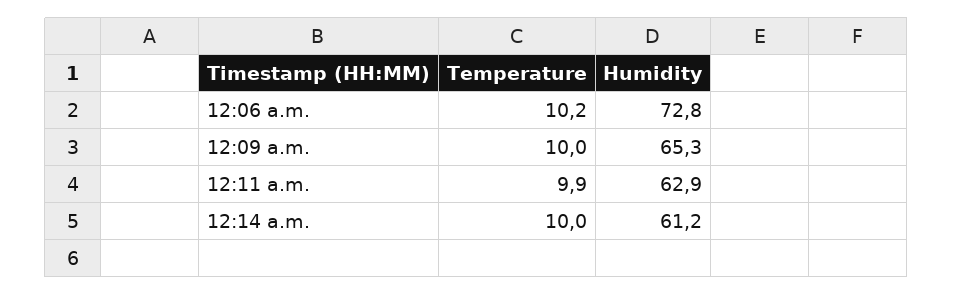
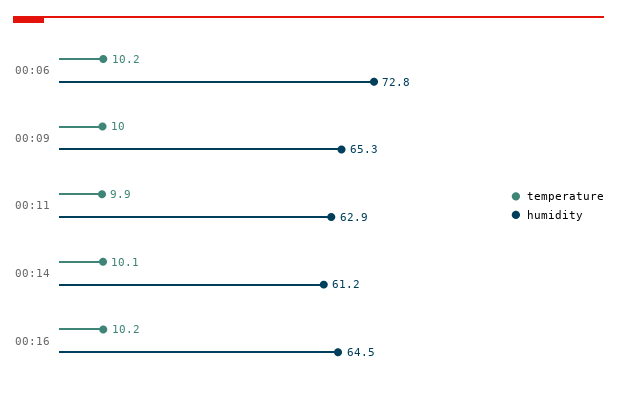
Temperature, 12:14 a.m.: 10 -> 10.1
Temperature, 00:16: none -> 10.2
Humidity, 00:16: none -> 64.5

